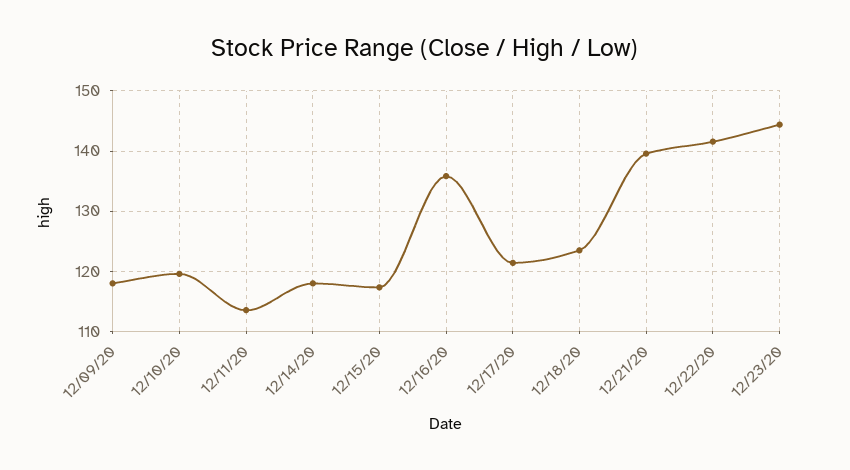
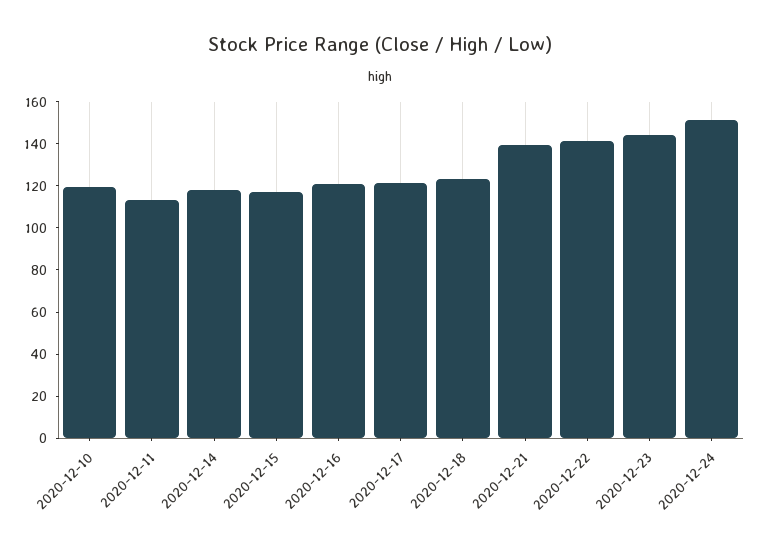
12/09/20: 118 -> none
12/16/20: 136 -> 120
2020-12-24: none -> 150

